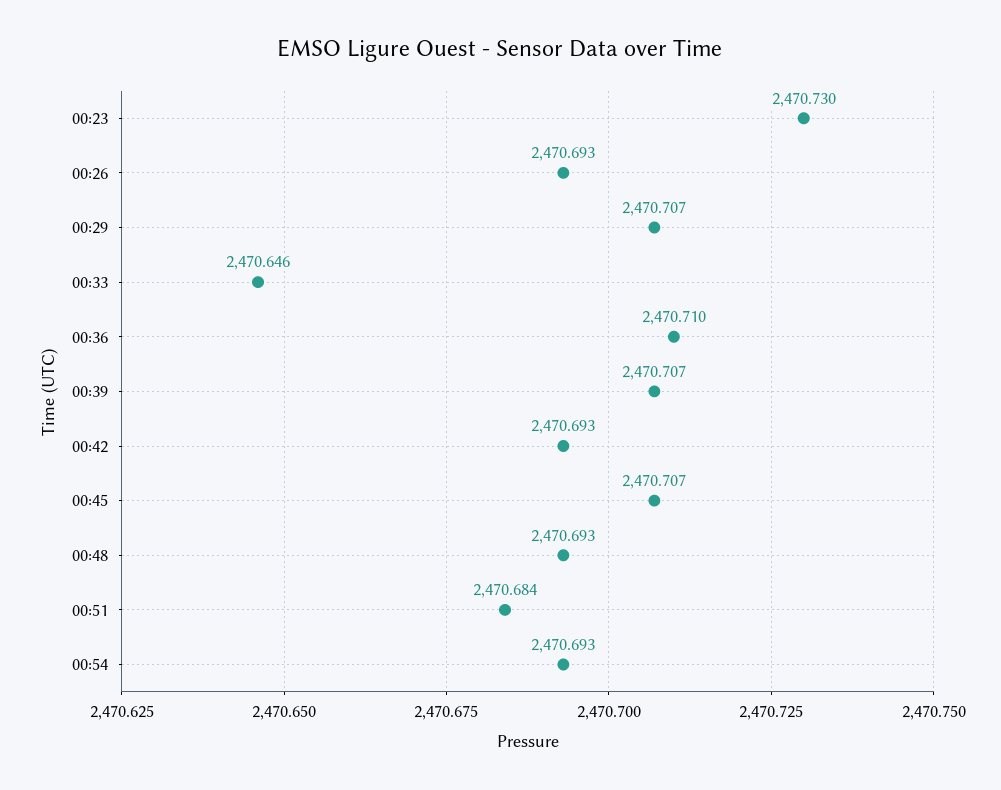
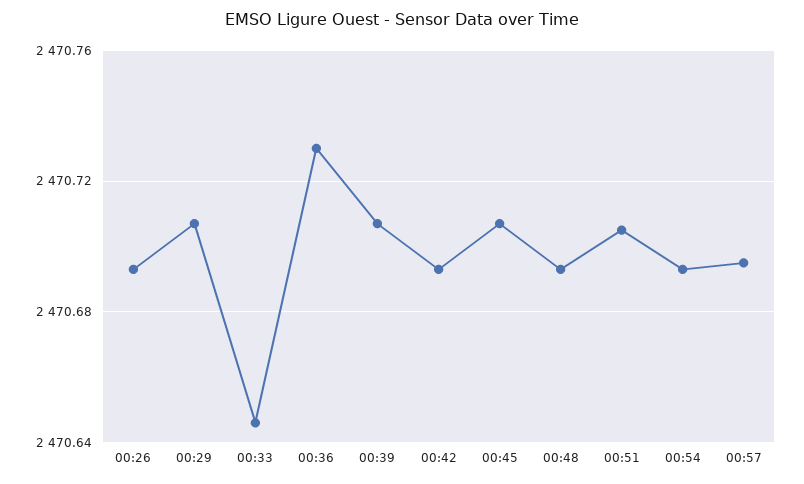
00:23: 2470.73 -> none
00:36: 2470.71 -> 2470.73
00:51: 2470.684 -> 2470.705
00:57: none -> 2470.695

